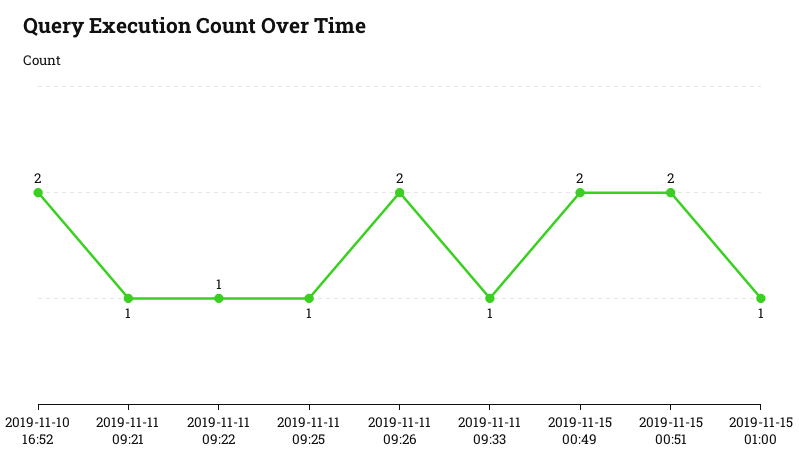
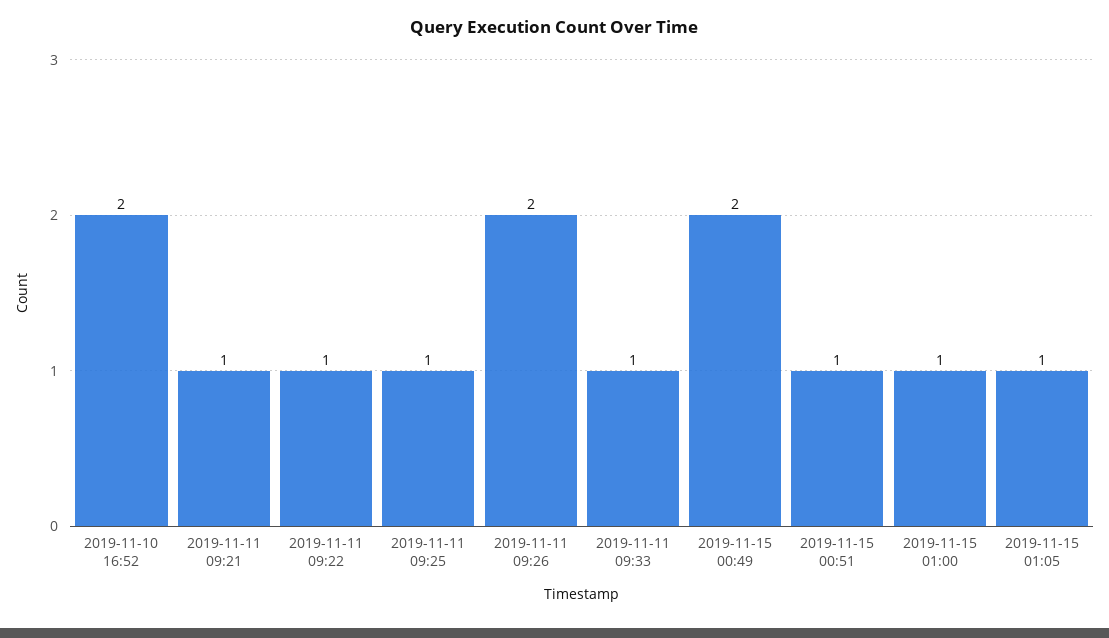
2019-11-15 00:51: 2 -> 1
2019-11-15 01:05: none -> 1

